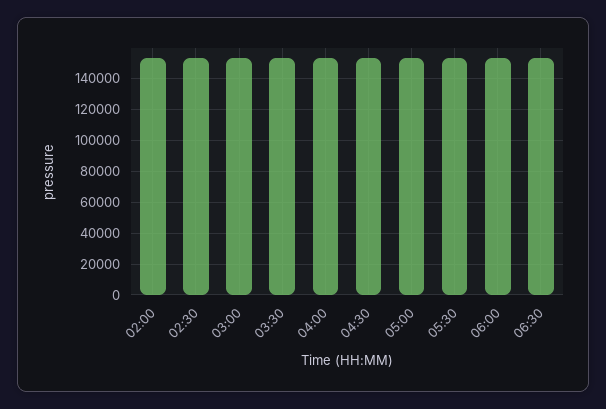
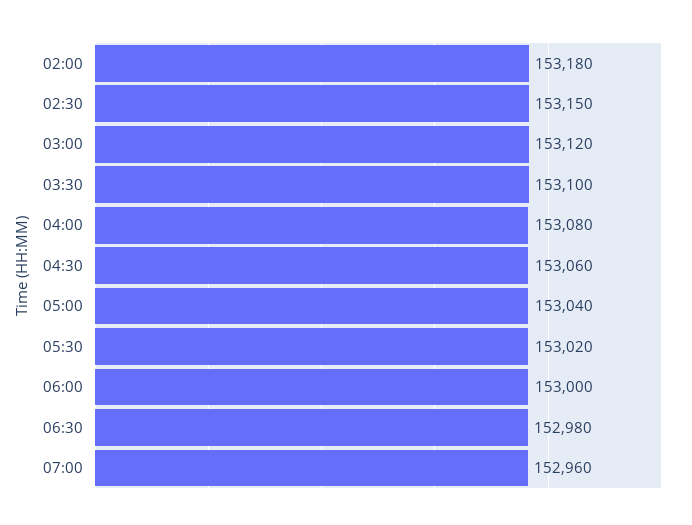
07:00: none -> 152960

